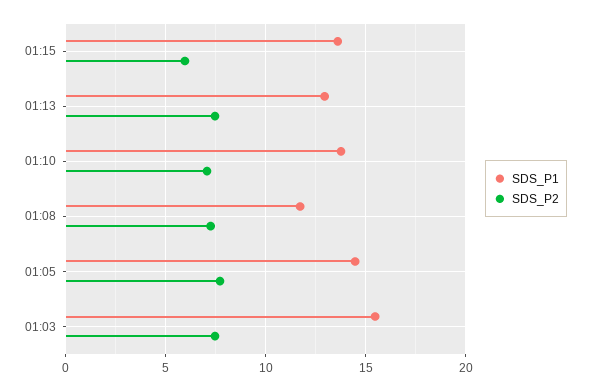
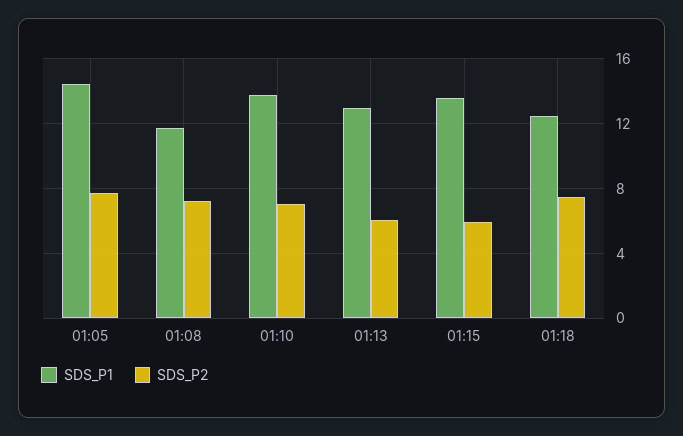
SDS_P2, 01:13: 7.5 -> 6
SDS_P1, 01:03: 15.5 -> none
SDS_P2, 01:03: 7.5 -> none
SDS_P1, 01:18: none -> 12.5
SDS_P2, 01:18: none -> 7.5

